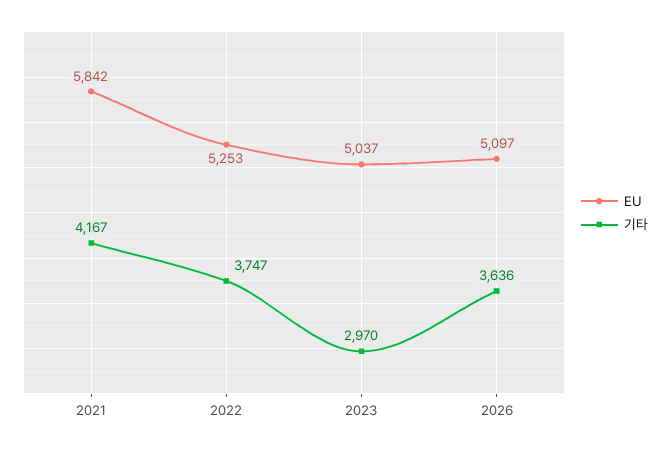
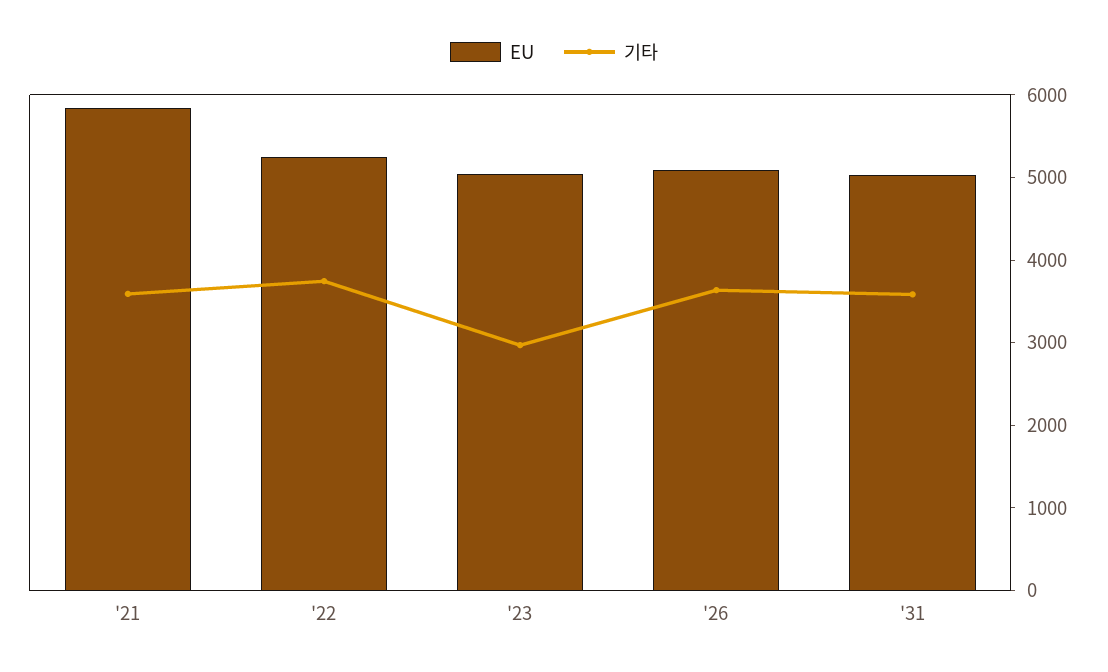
기타, 2021: 4167 -> 3600
EU, '31: none -> 5000
기타, '31: none -> 3600

